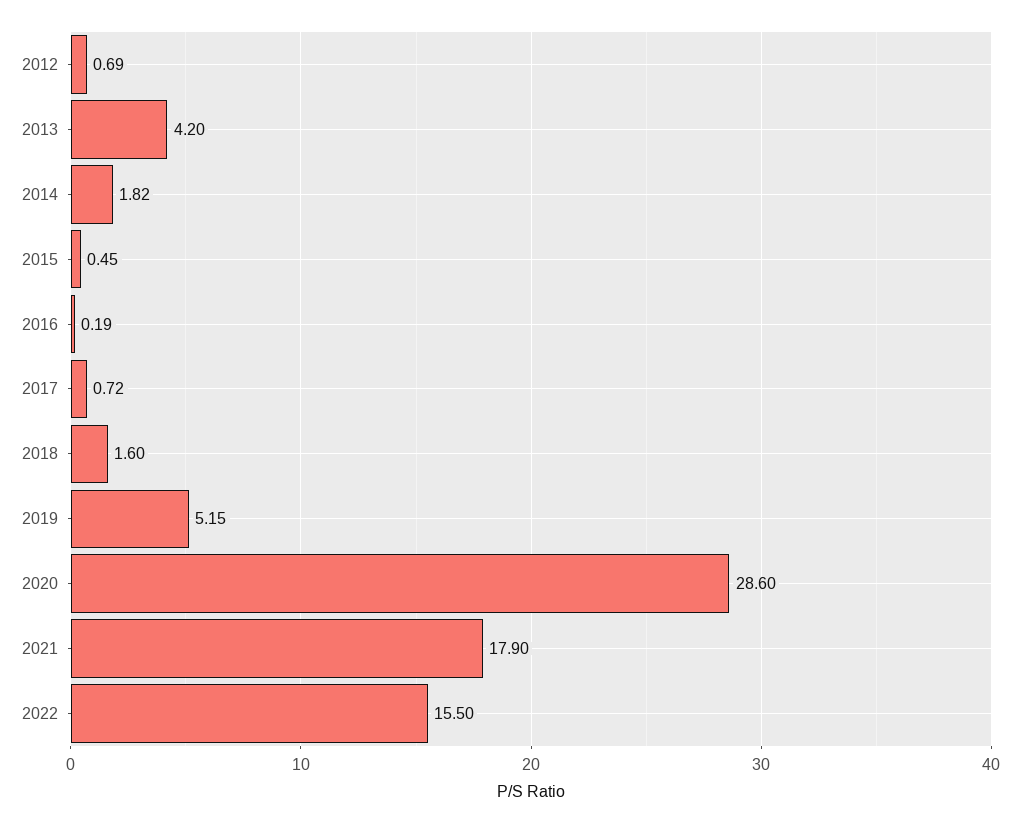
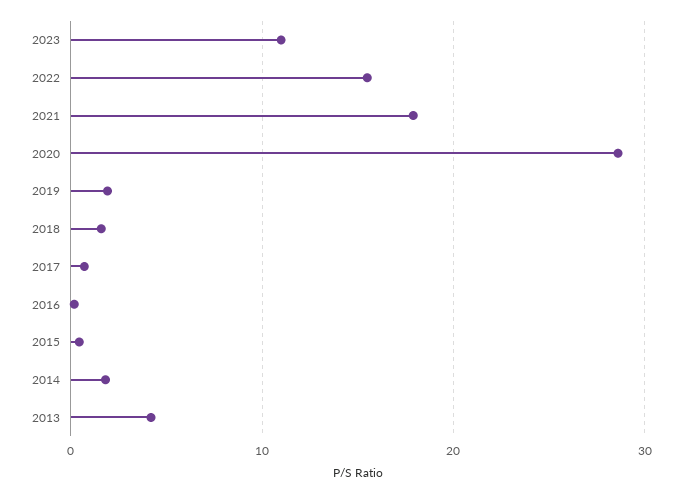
2012: 0.69 -> none
2019: 5.15 -> 2
2023: none -> 11

